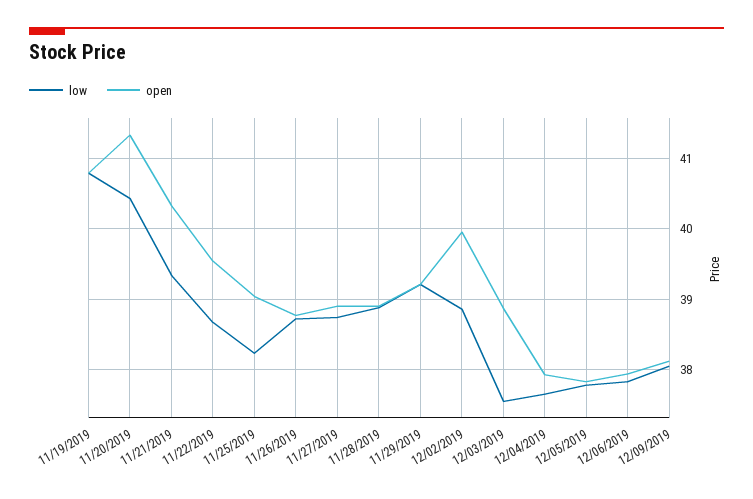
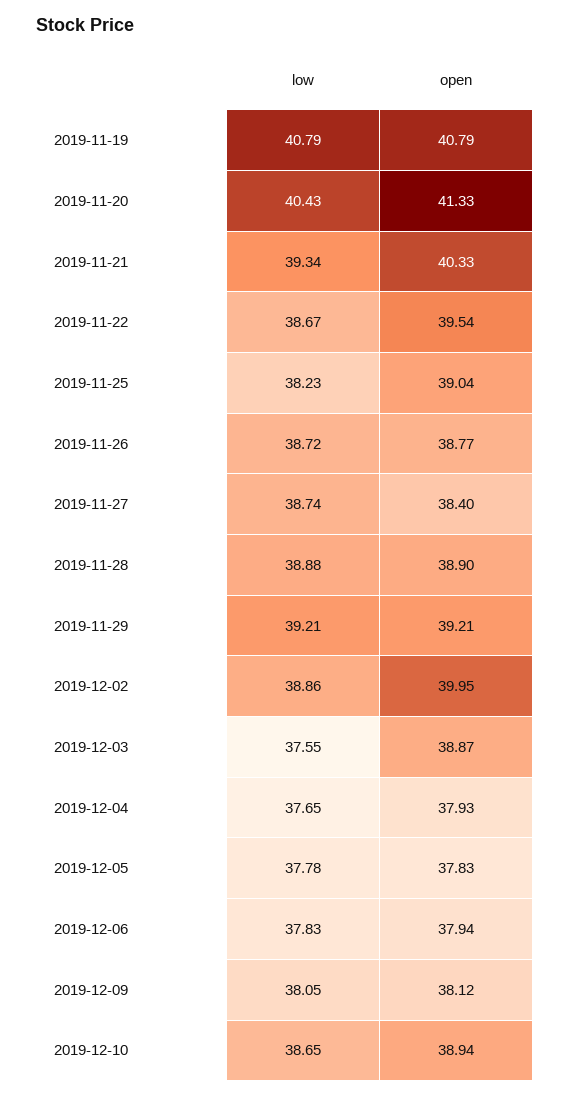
open, 11/27/2019: 38.9 -> 38.4
low, 2019-12-10: none -> 38.65
open, 2019-12-10: none -> 38.94

